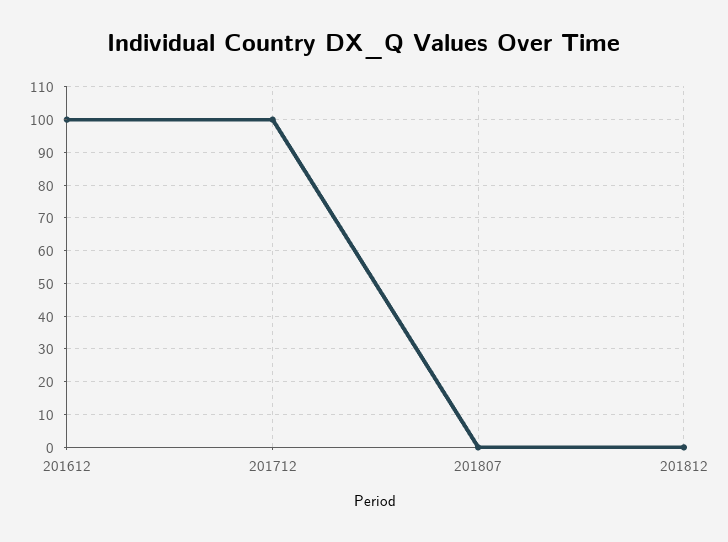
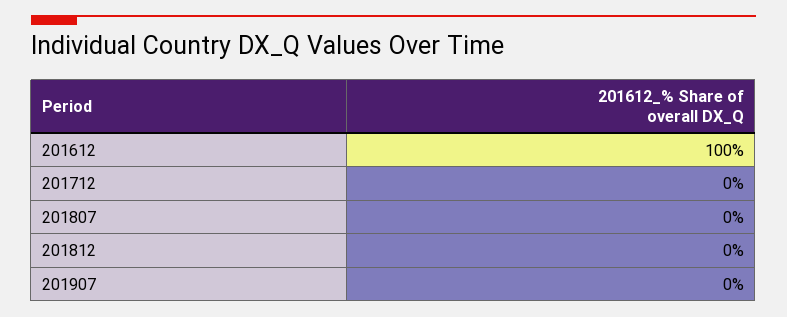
201712: 100 -> 0
201907: none -> 0

